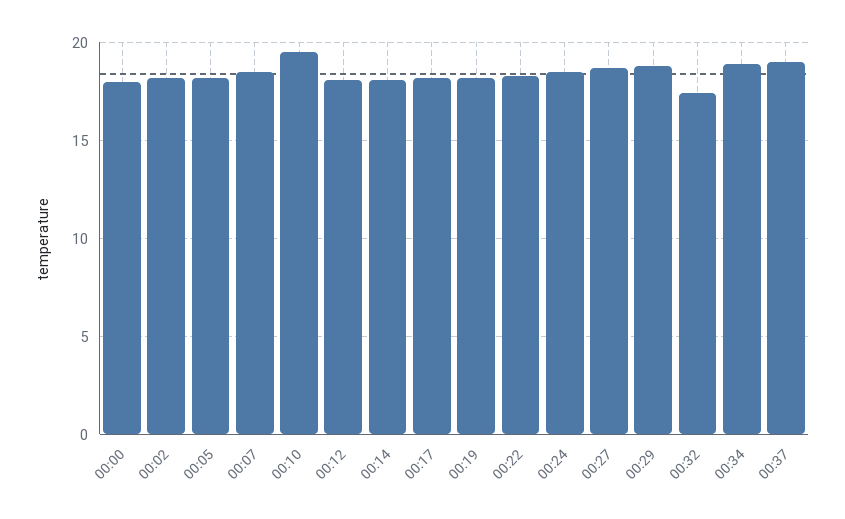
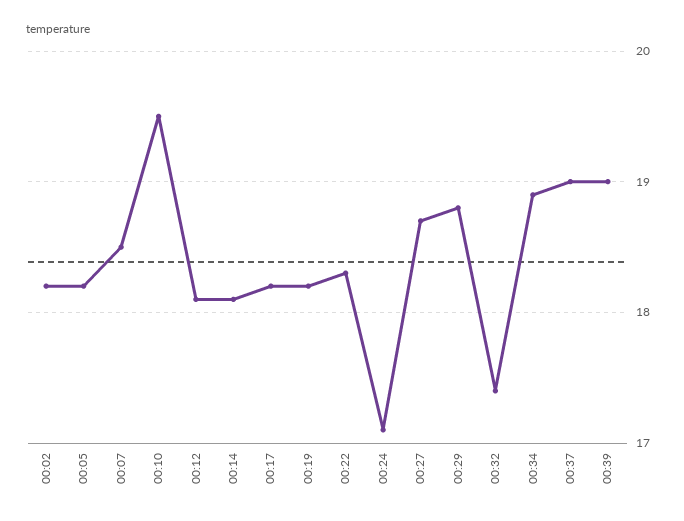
00:00: 18 -> none
00:24: 18.5 -> 17.1
00:39: none -> 19

